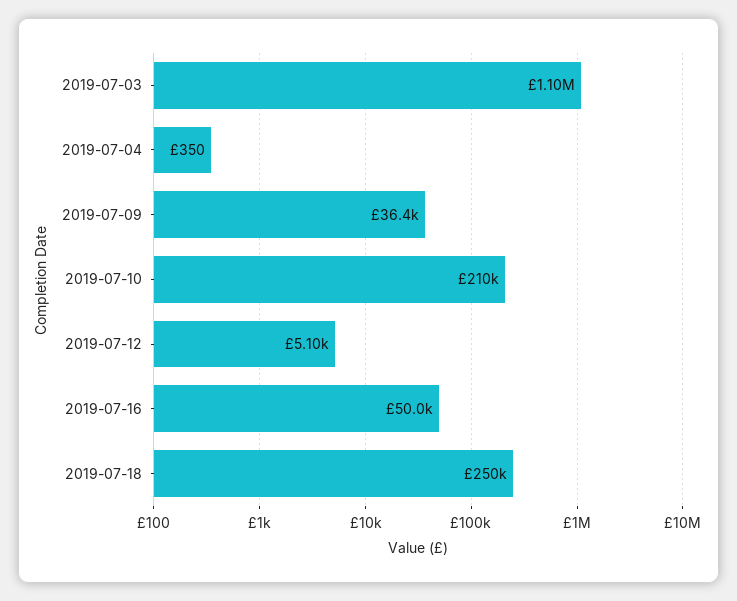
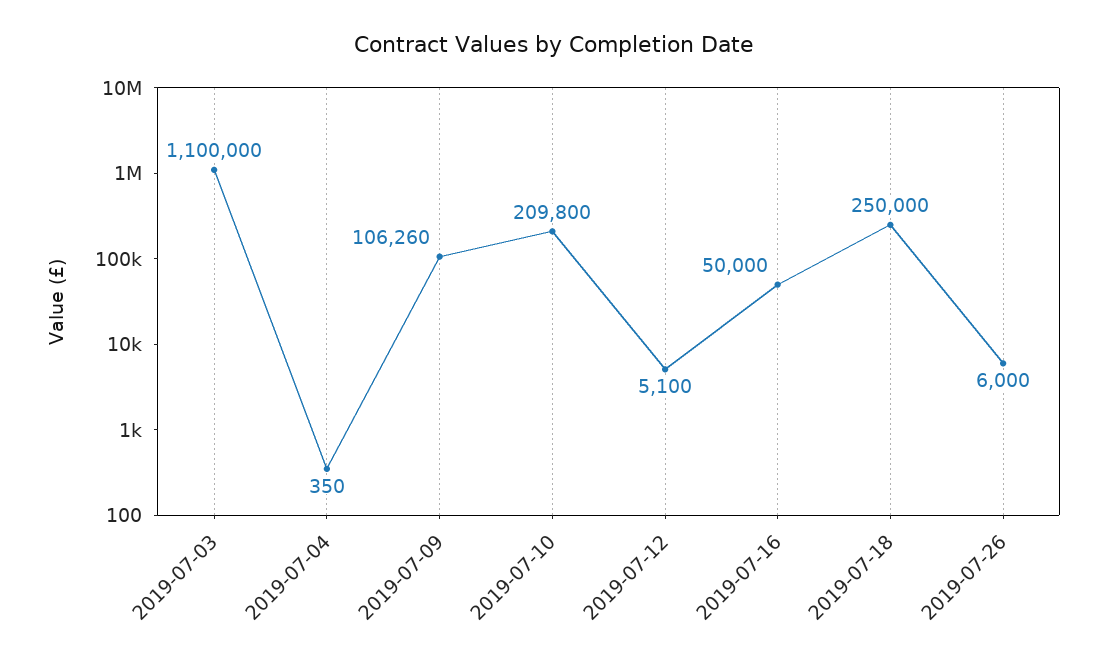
2019-07-09: 36400 -> 106260
2019-07-26: none -> 6000

